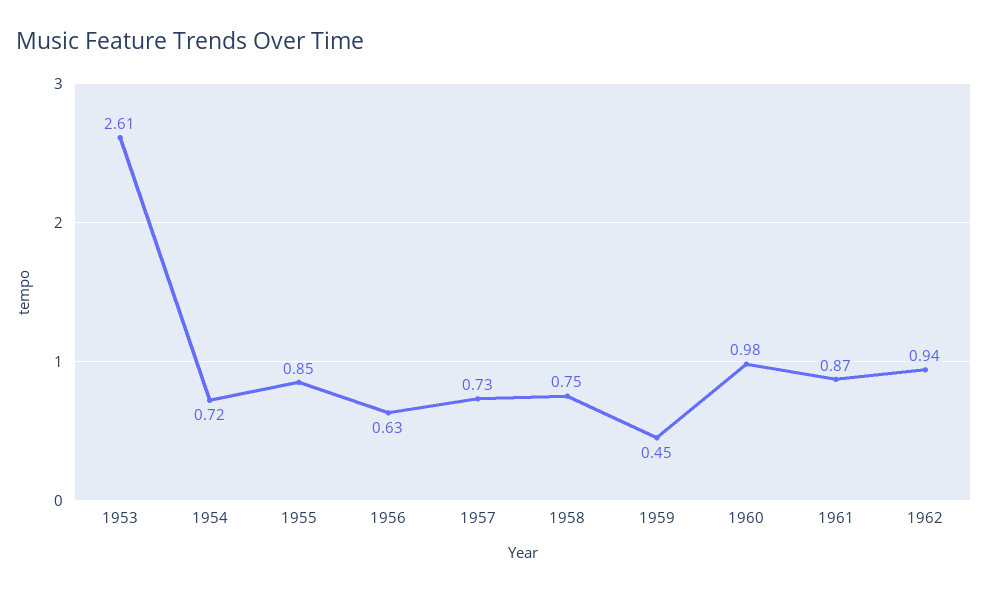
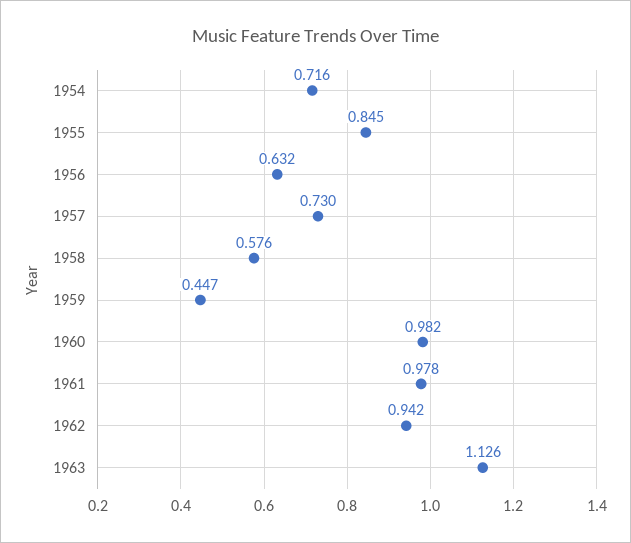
1953: 2.61 -> none
1958: 0.75 -> 0.576
1961: 0.87 -> 0.978
1963: none -> 1.126

